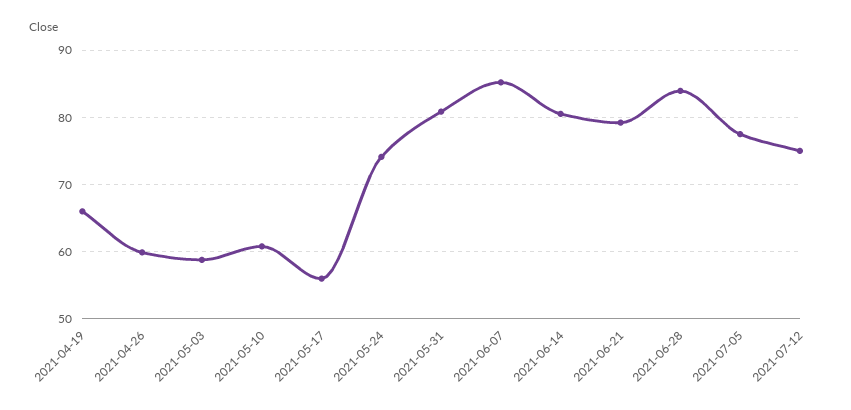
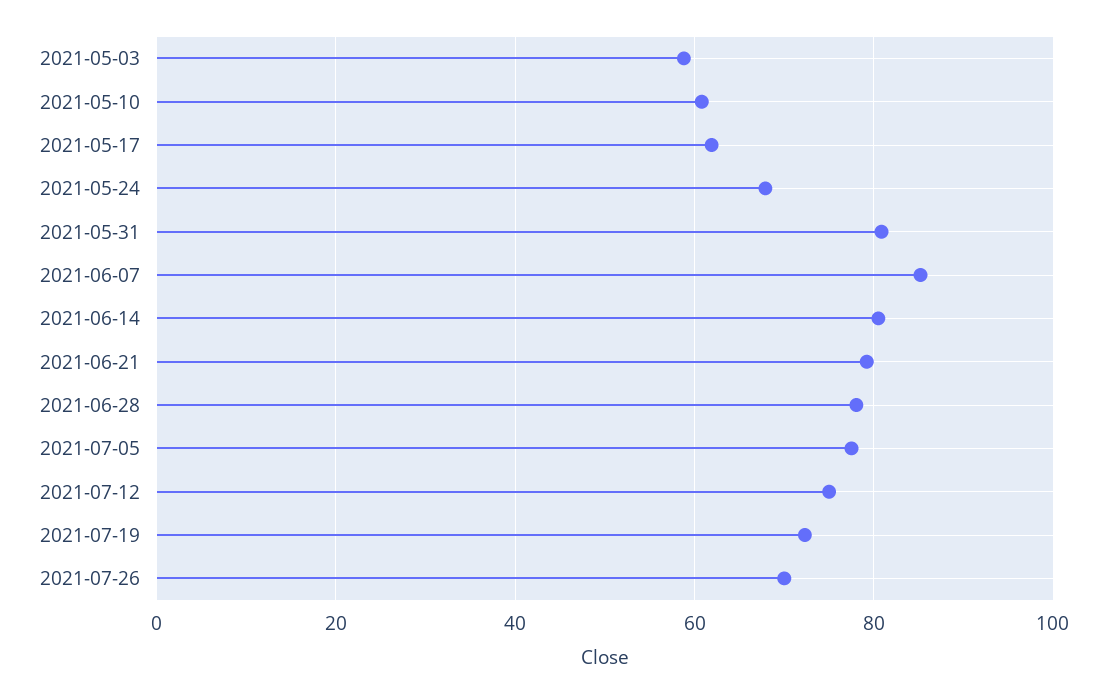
2021-04-19: 66 -> none
2021-04-26: 60 -> none
2021-05-17: 56 -> 62
2021-05-24: 74 -> 68
2021-06-28: 84 -> 78
2021-07-19: none -> 72
2021-07-26: none -> 70

